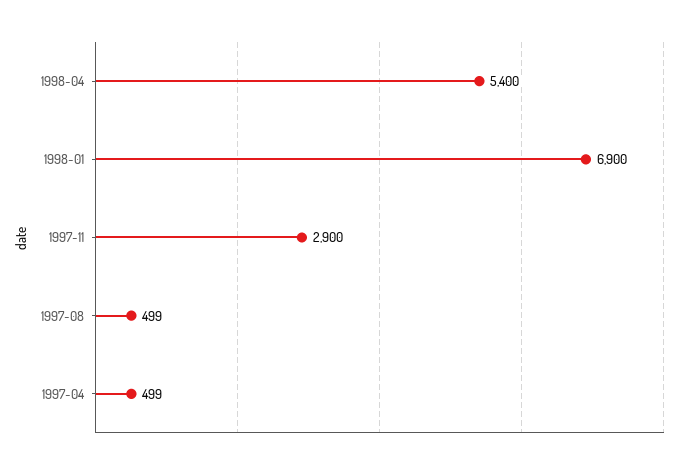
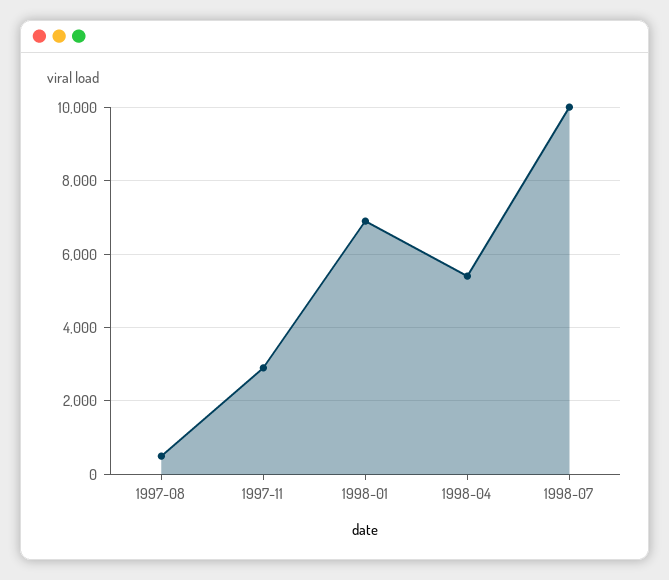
1997-04: 499 -> none
1998-07: none -> 10000

